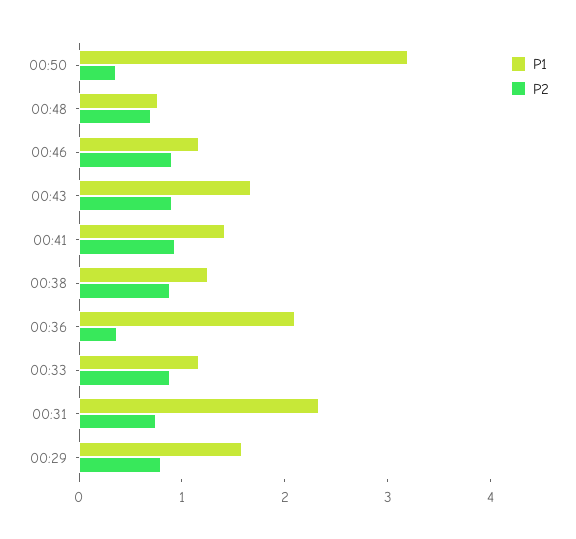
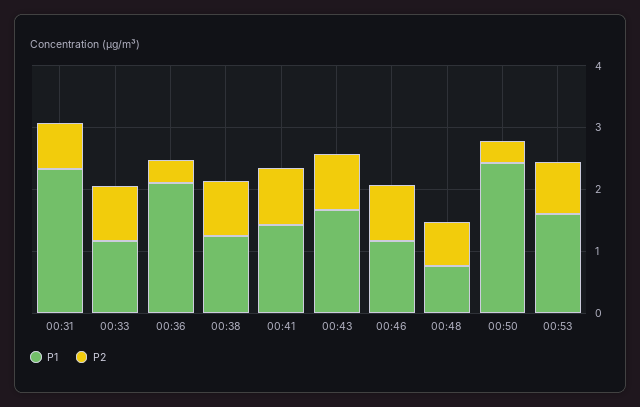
P1, 00:50: 3.2 -> 2.4
P1, 00:29: 1.6 -> none
P2, 00:29: 0.8 -> none
P1, 00:53: none -> 1.6
P2, 00:53: none -> 0.8

